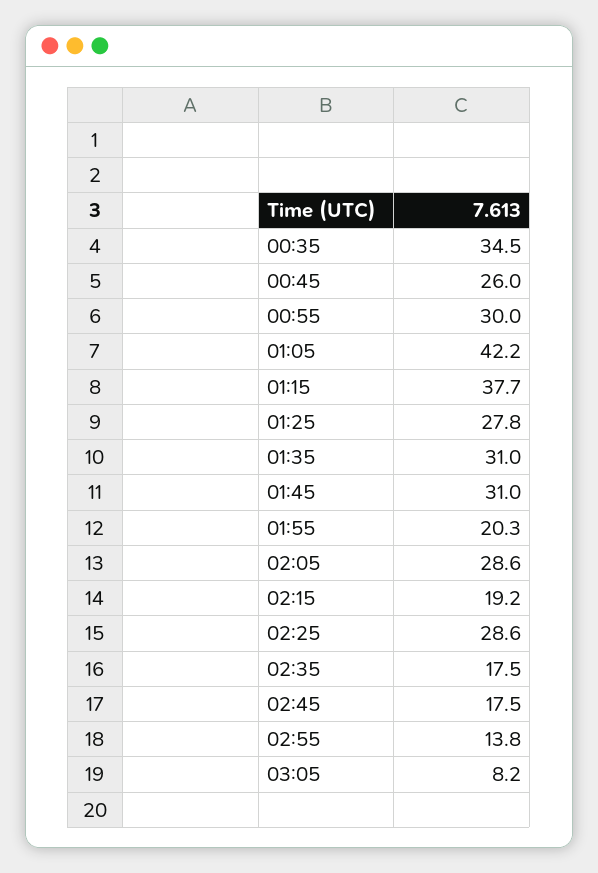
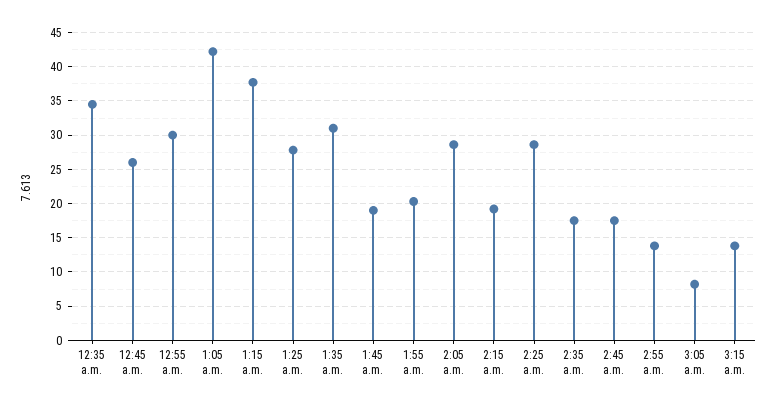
01:45: 31 -> 19
3:15 a.m.: none -> 14

